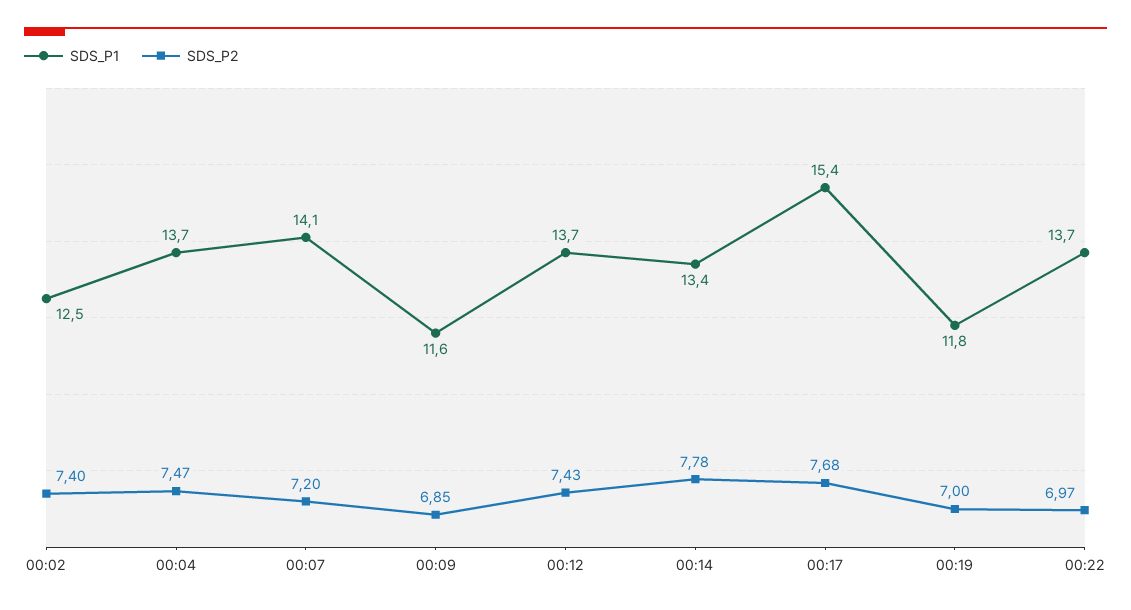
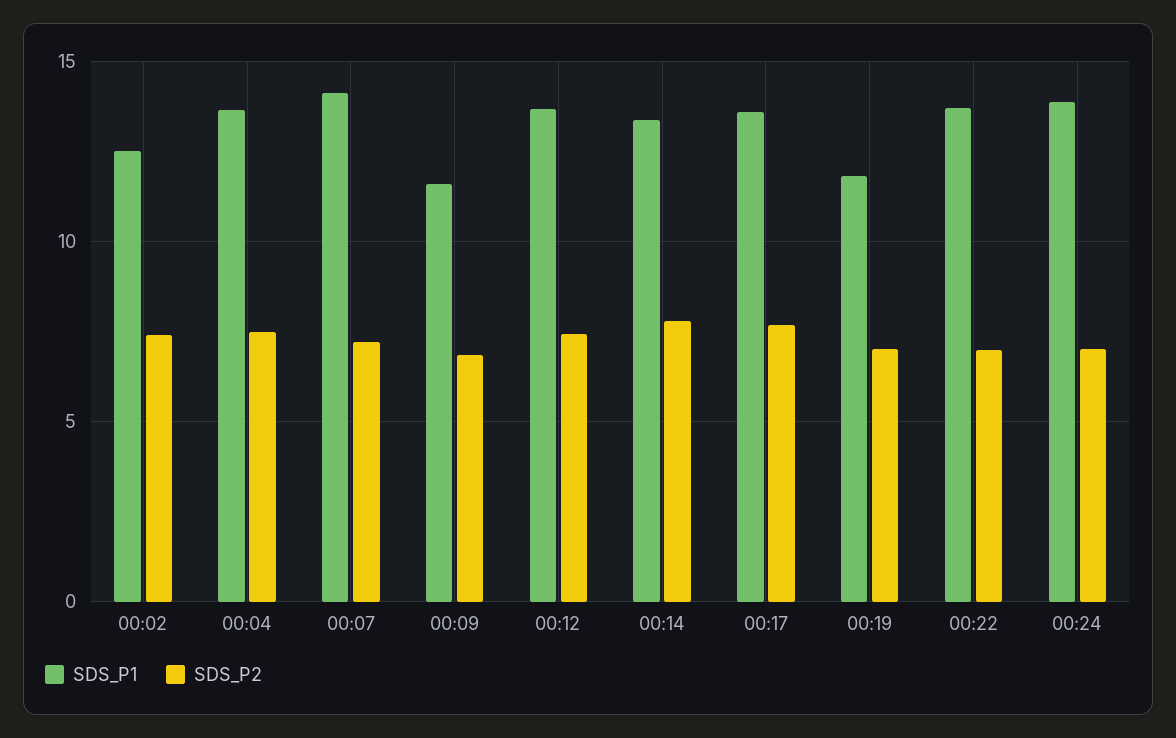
SDS_P1, 00:17: 15.4 -> 13.5
SDS_P1, 00:24: none -> 14
SDS_P2, 00:24: none -> 7

